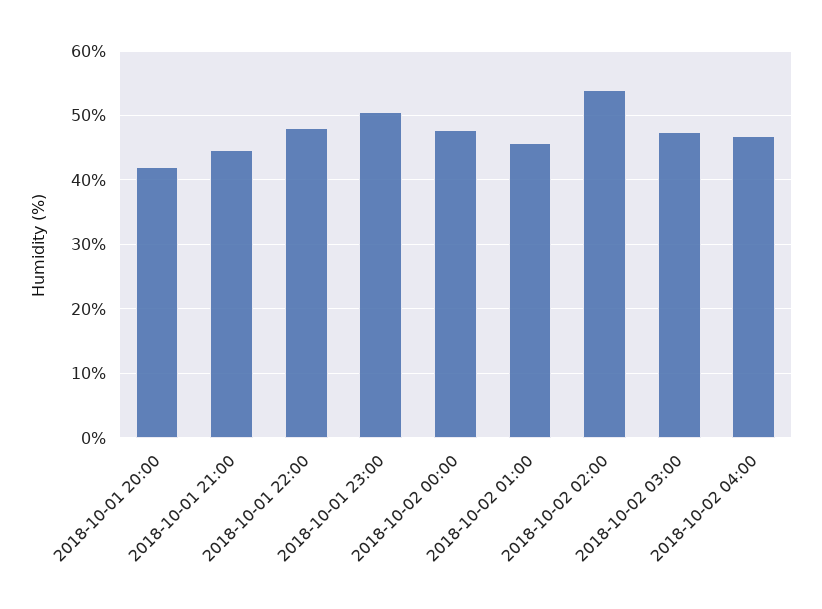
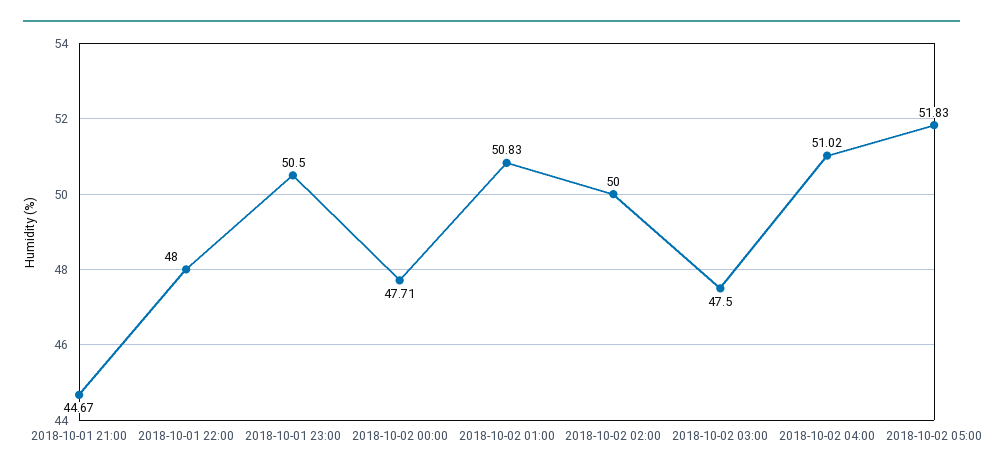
2018-10-01 20:00: 42 -> none
2018-10-02 01:00: 46 -> 50.83
2018-10-02 02:00: 54 -> 50
2018-10-02 04:00: 47 -> 51.02
2018-10-02 05:00: none -> 51.83

